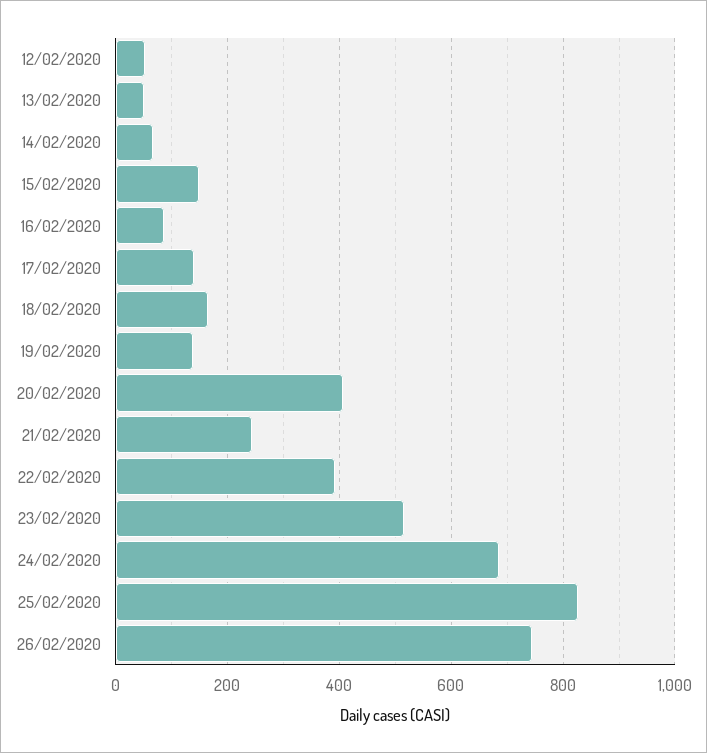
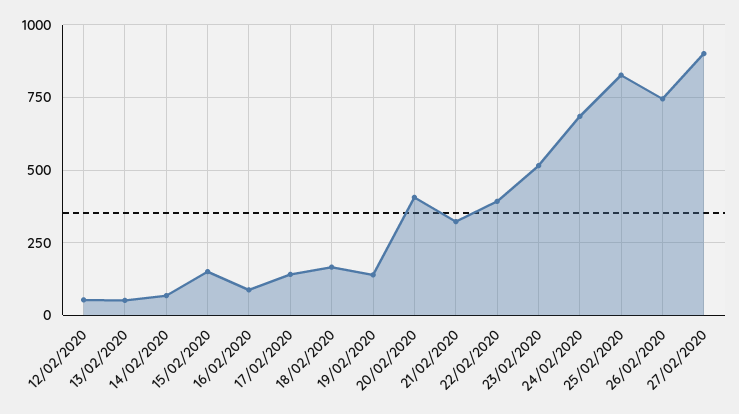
21/02/2020: 240 -> 325
27/02/2020: none -> 900

